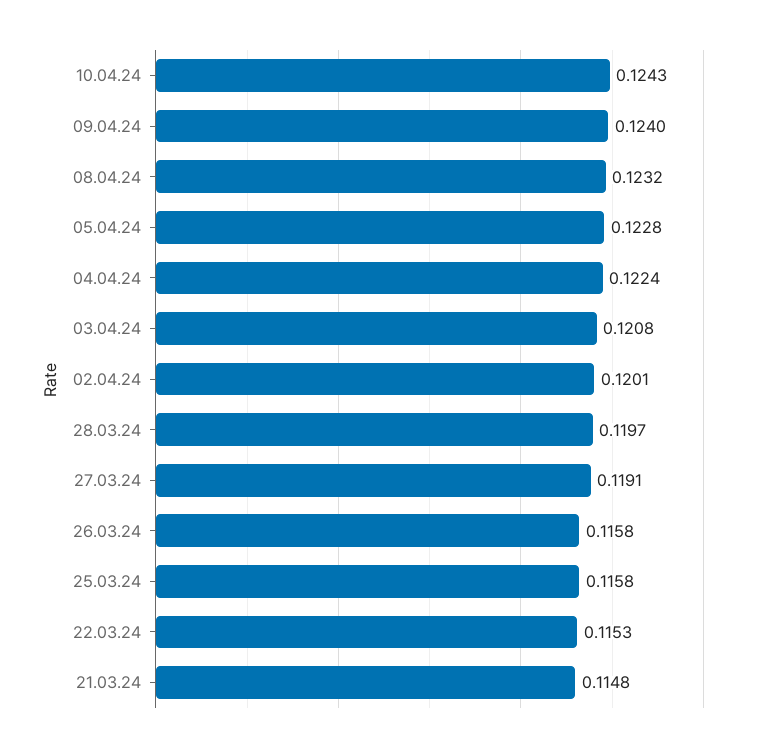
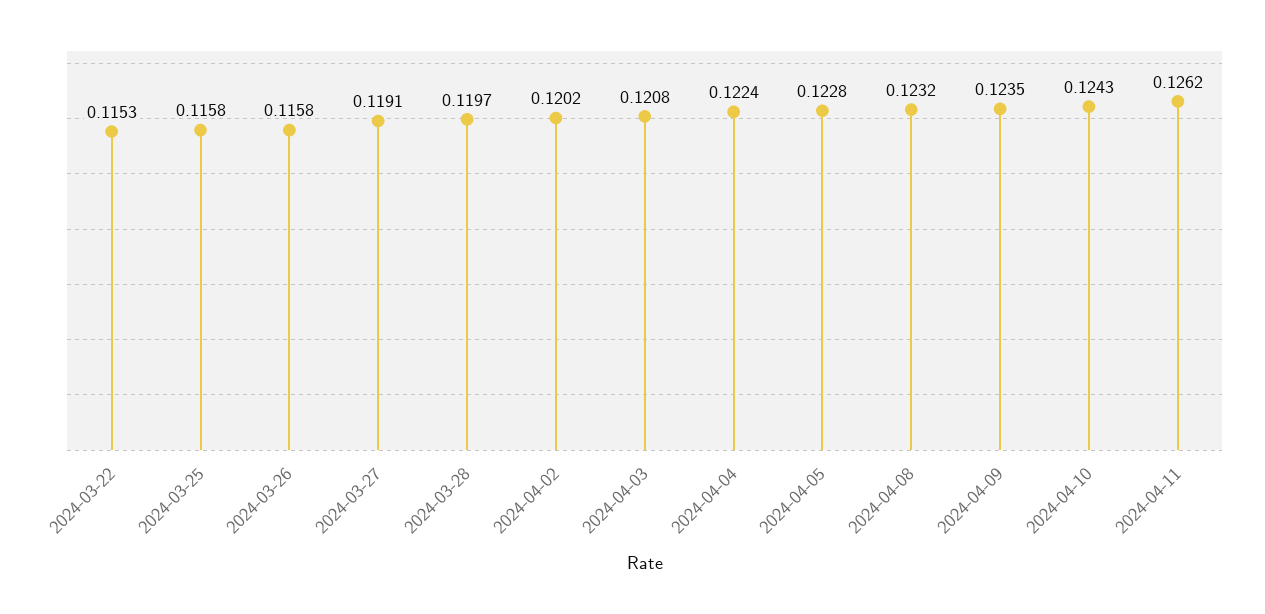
09.04.24: 0.124 -> 0.1235
02.04.24: 0.1201 -> 0.1202
21.03.24: 0.1148 -> none
2024-04-11: none -> 0.1262

